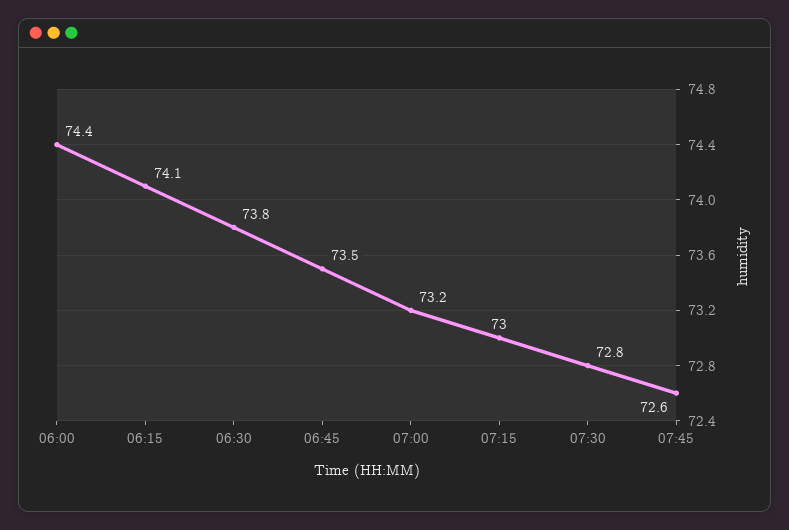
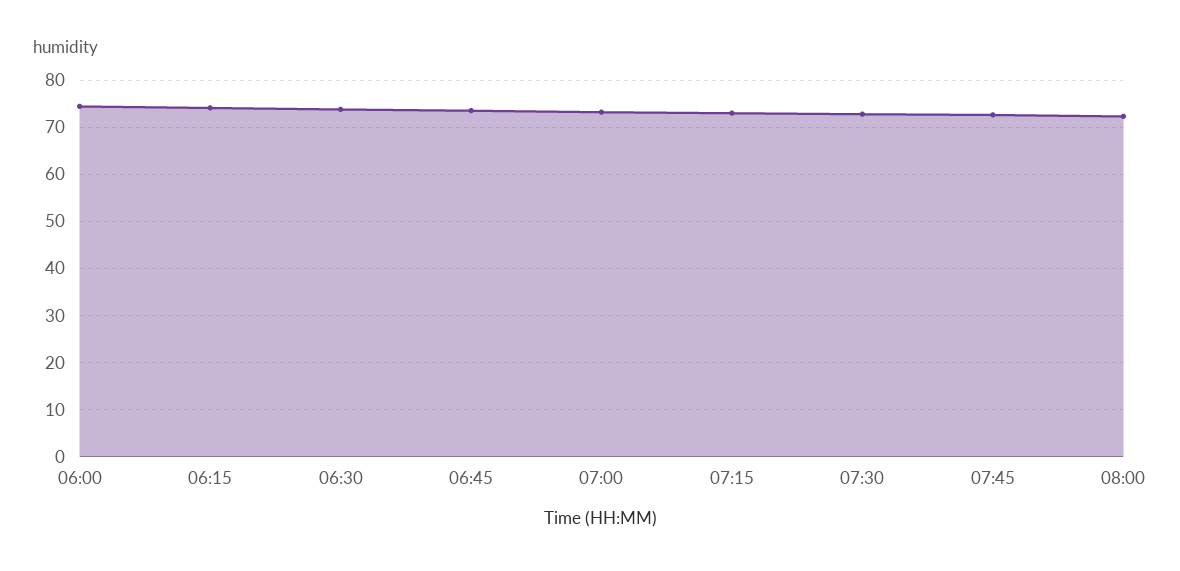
08:00: none -> 72

